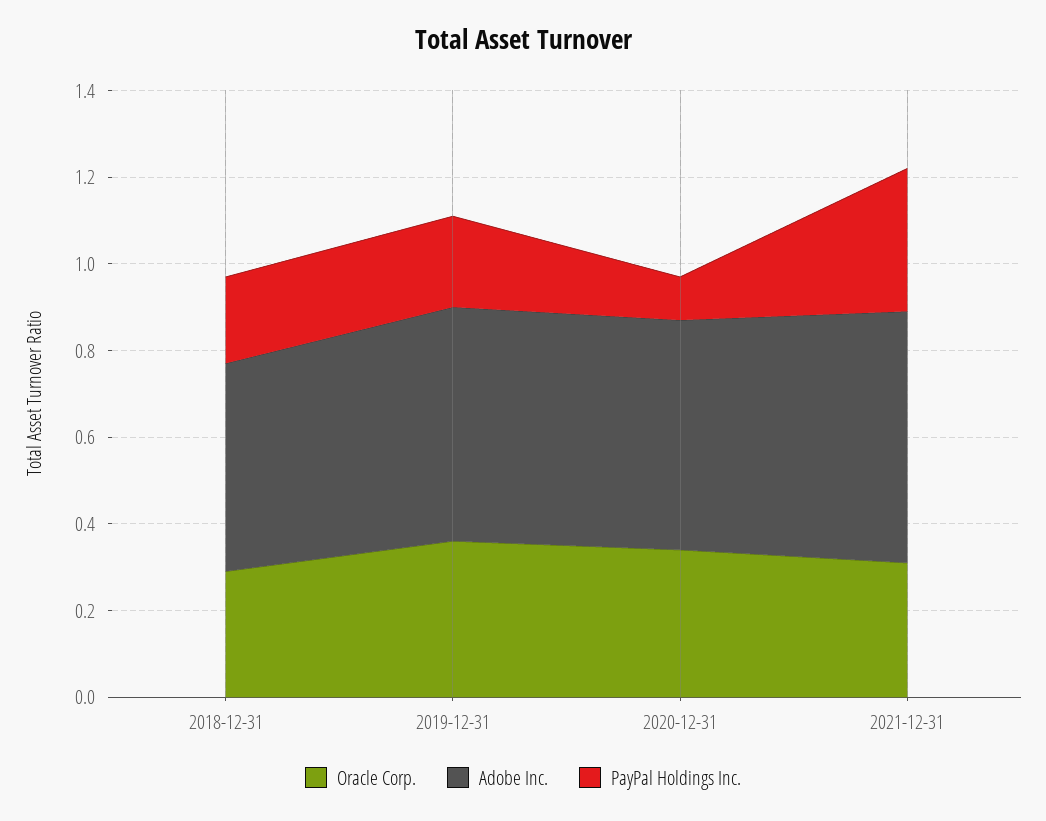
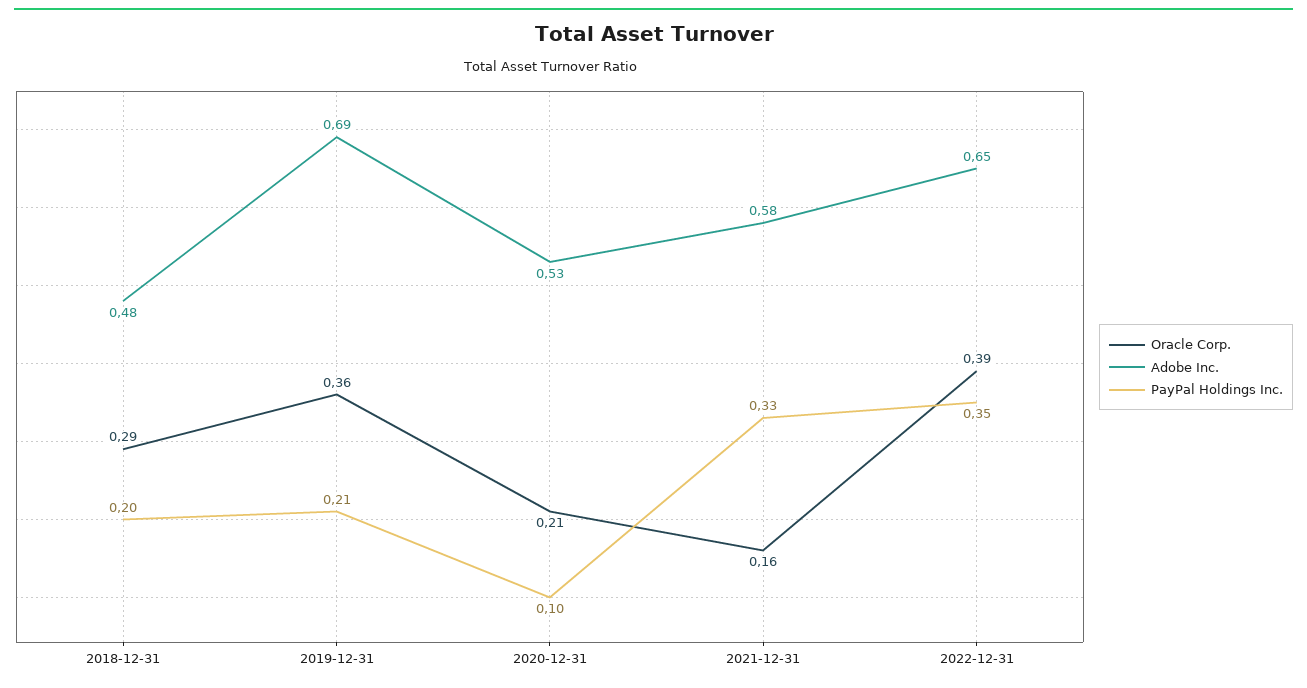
Adobe Inc., 2019-12-31: 0.55 -> 0.69
Oracle Corp., 2020-12-31: 0.35 -> 0.21
Oracle Corp., 2021-12-31: 0.3 -> 0.16
Oracle Corp., 2022-12-31: none -> 0.39
Adobe Inc., 2022-12-31: none -> 0.65
PayPal Holdings Inc., 2022-12-31: none -> 0.35

